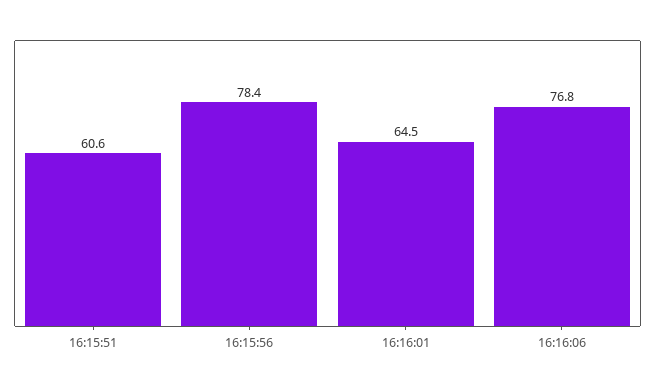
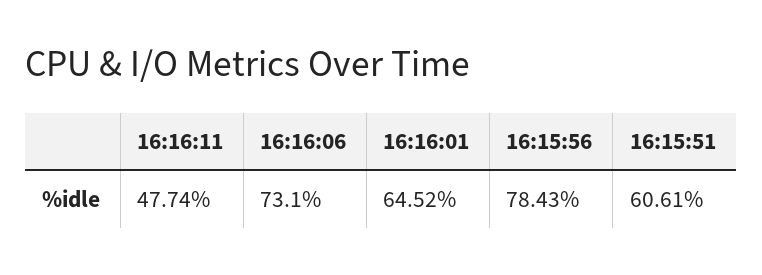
16:16:06: 76.8 -> 73.1
16:16:11: none -> 47.74

